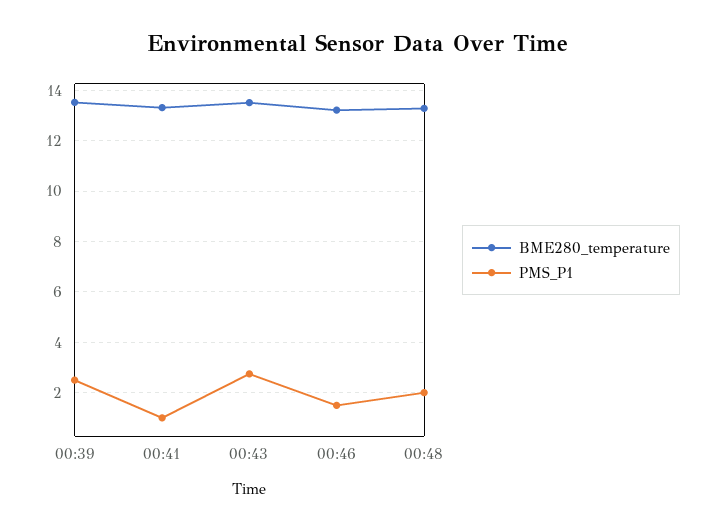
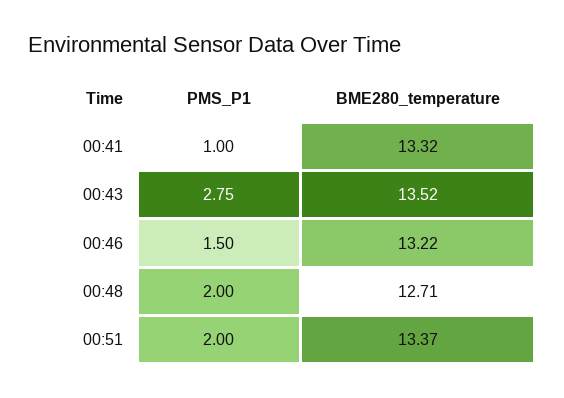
BME280_temperature, 00:39: 13.5 -> none
PMS_P1, 00:39: 2.5 -> none
BME280_temperature, 00:48: 13.25 -> 12.71
PMS_P1, 00:51: none -> 2
BME280_temperature, 00:51: none -> 13.37

